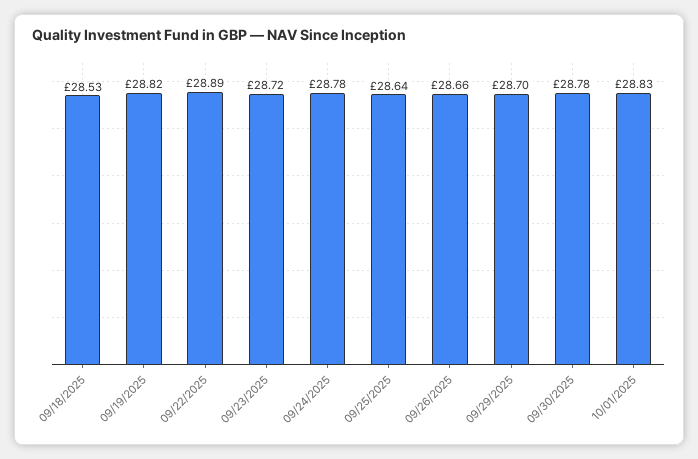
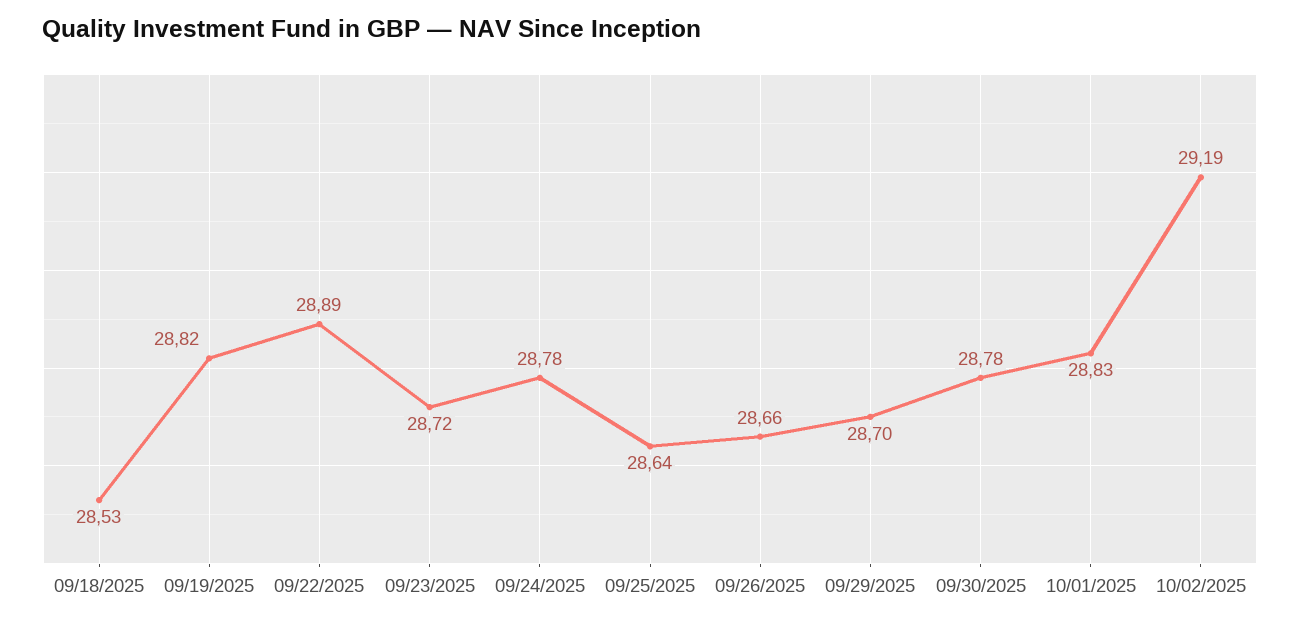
10/02/2025: none -> 29.19

